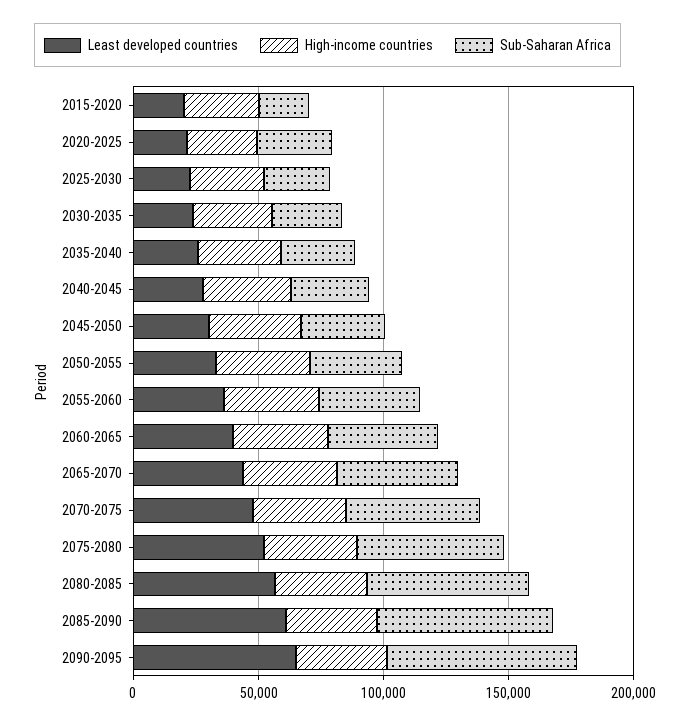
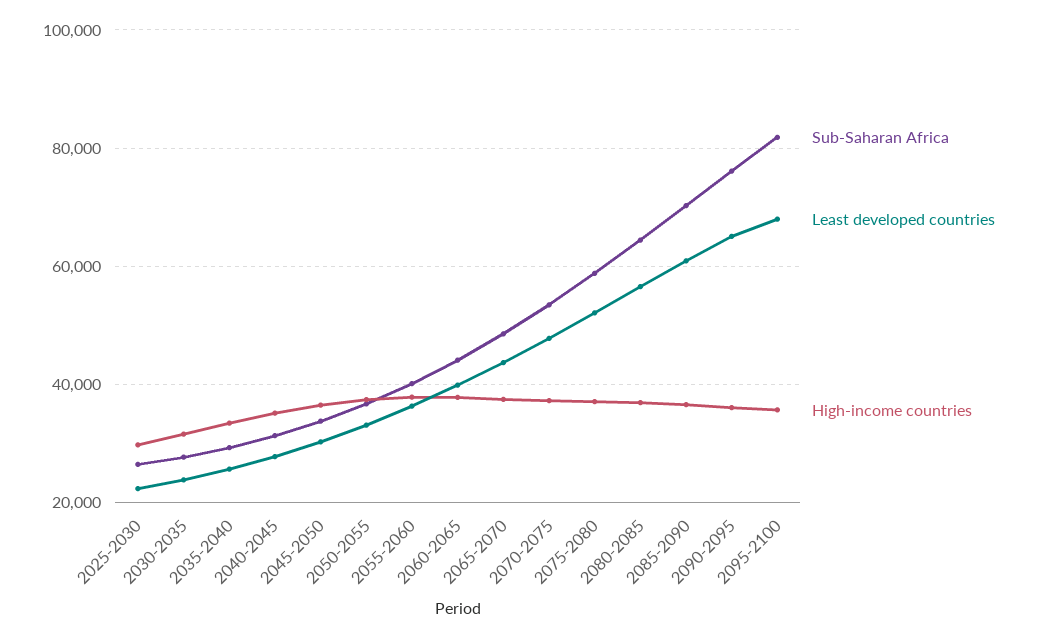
Least developed countries, 2015-2020: 20000 -> none
High-income countries, 2015-2020: 30000 -> none
Sub-Saharan Africa, 2015-2020: 20000 -> none
Least developed countries, 2020-2025: 20000 -> none
High-income countries, 2020-2025: 30000 -> none
Sub-Saharan Africa, 2020-2025: 30000 -> none
Sub-Saharan Africa, 2095-2100: none -> 82000
Least developed countries, 2095-2100: none -> 68000
High-income countries, 2095-2100: none -> 36000

